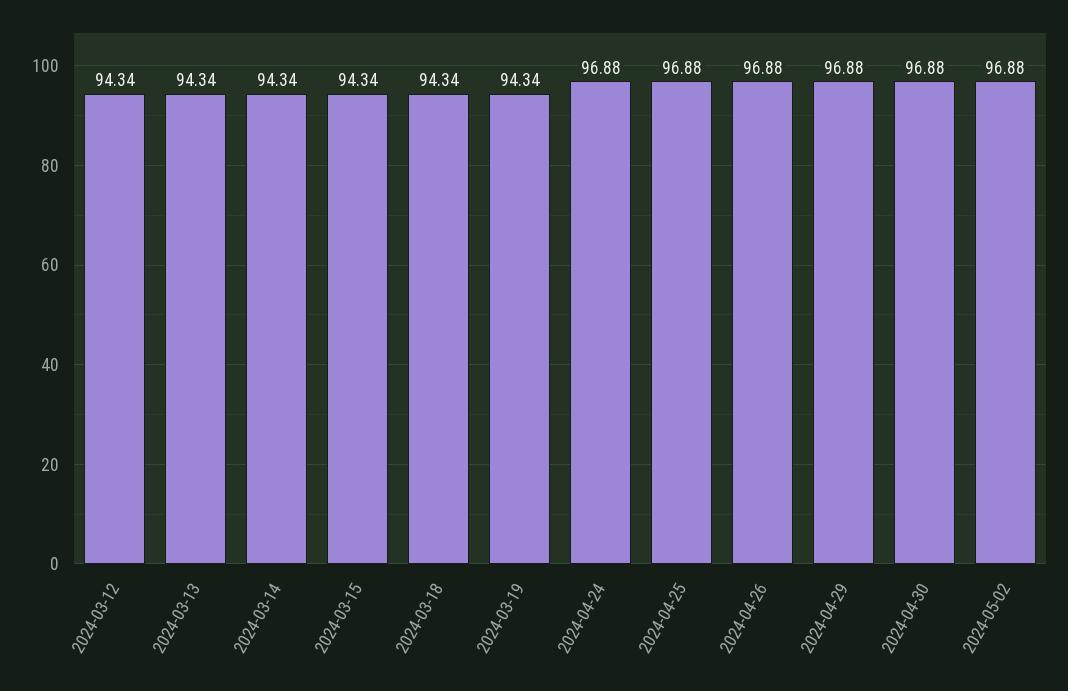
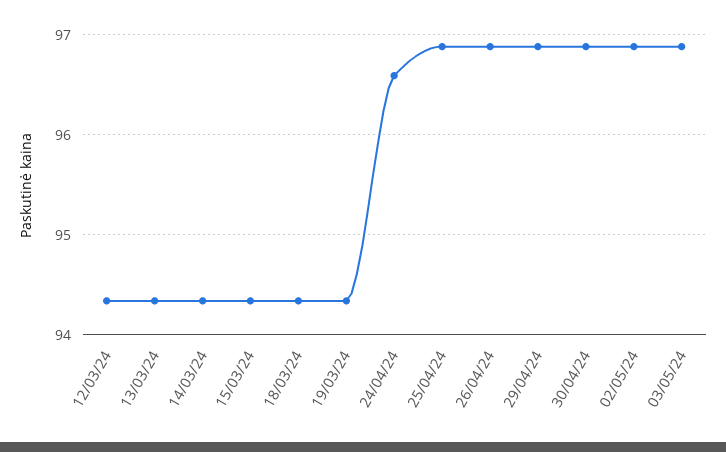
2024-04-24: 96.88 -> 96.6
03/05/24: none -> 96.9

